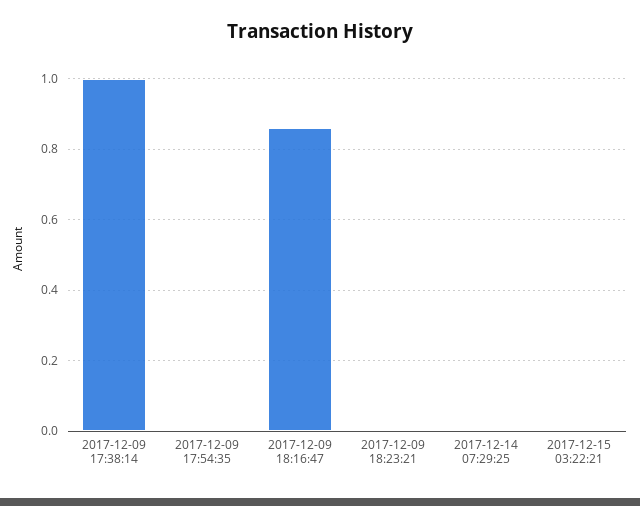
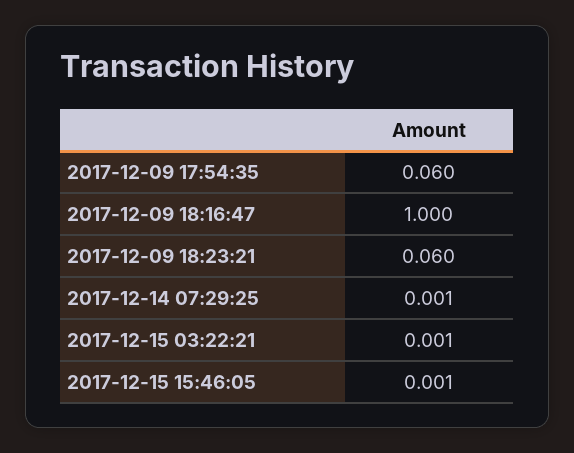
2017-12-09 17:38:14: 1 -> none
2017-12-09 17:54:35: 0 -> 0.06
2017-12-09 18:16:47: 0.86 -> 1
2017-12-09 18:23:21: 0 -> 0.06
2017-12-15 15:46:05: none -> 0.001

